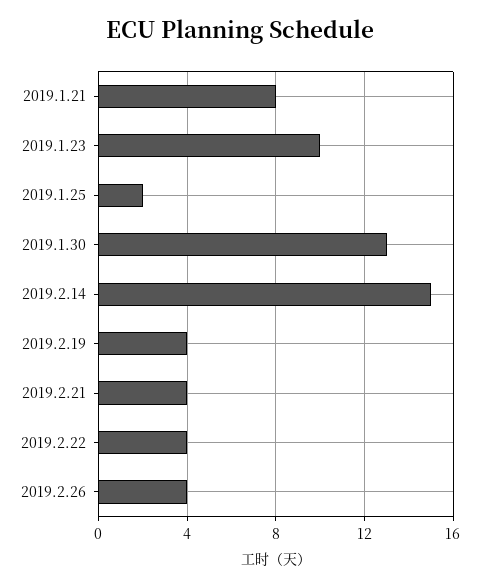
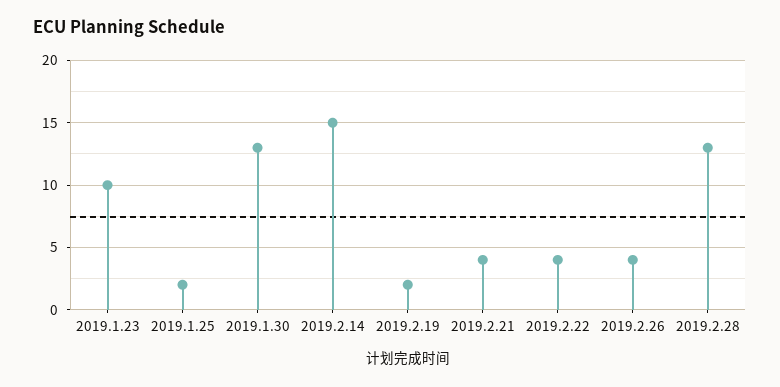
2019.1.21: 8 -> none
2019.2.19: 4 -> 2
2019.2.28: none -> 13

